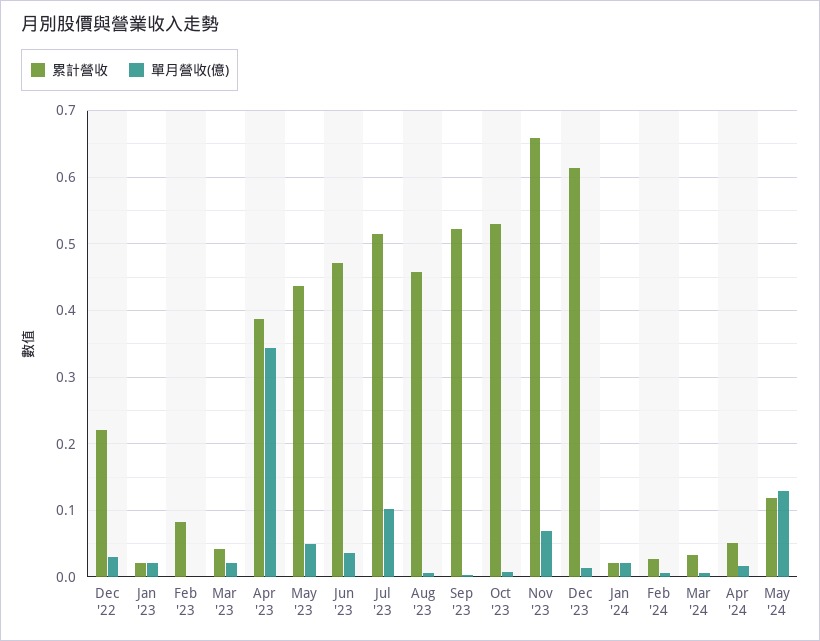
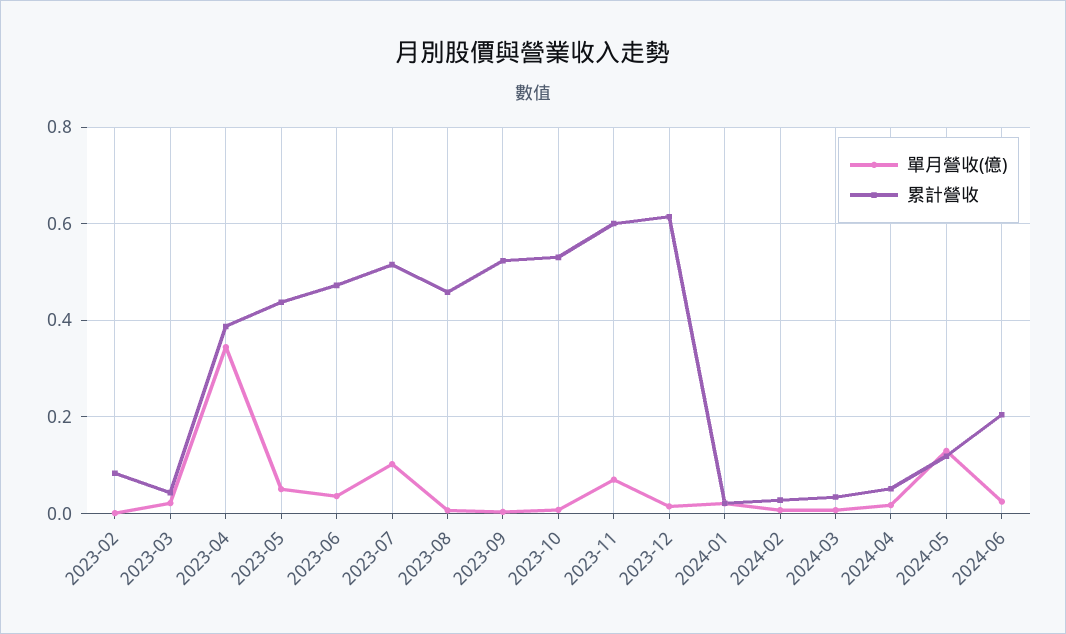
累計營收, Dec '22: 0.22 -> none
單月營收(億), Dec '22: 0.03 -> none
累計營收, Jan '23: 0.02 -> none
單月營收(億), Jan '23: 0.02 -> none
累計營收, Nov '23: 0.66 -> 0.6
單月營收(億), 2024-06: none -> 0.02
累計營收, 2024-06: none -> 0.2

